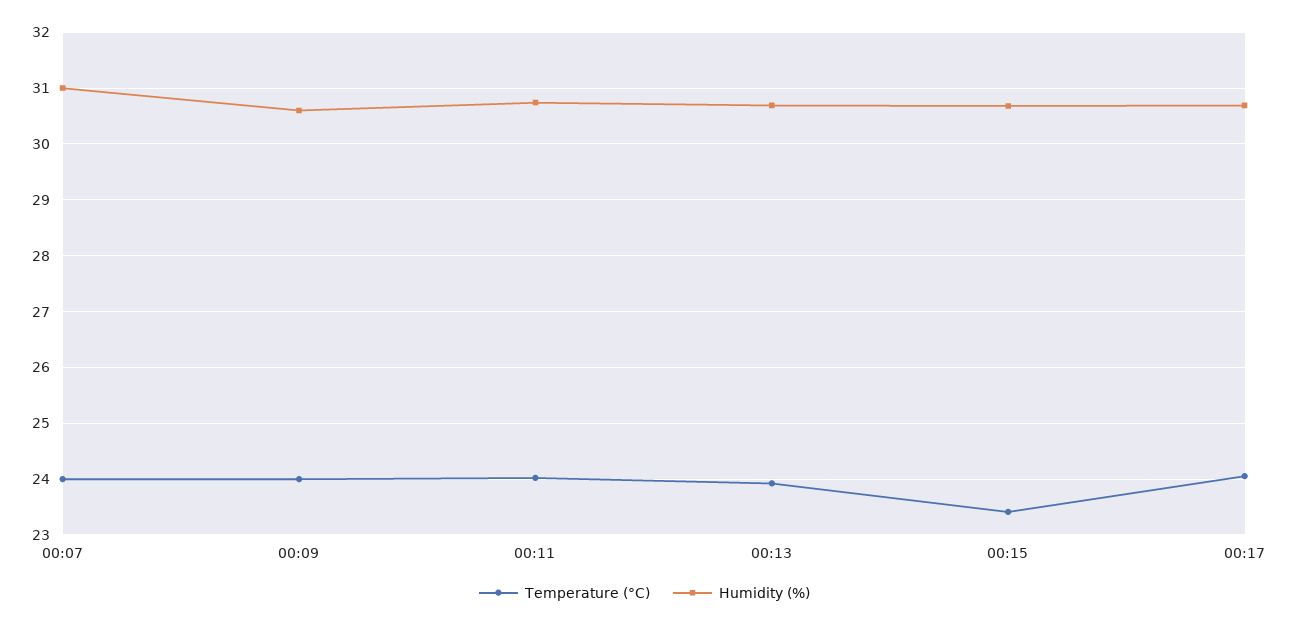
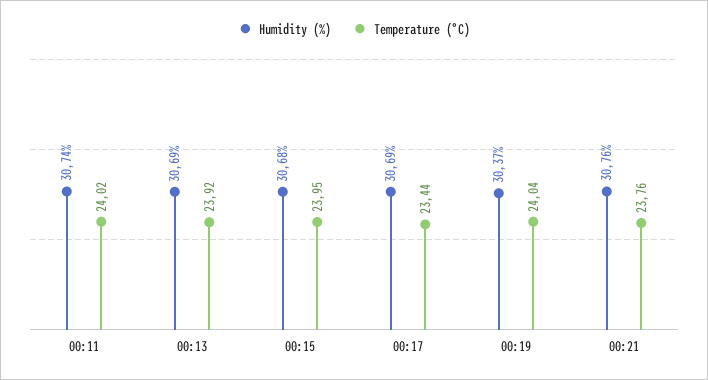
Temperature (°C), 00:07: 24 -> none
Humidity (%), 00:07: 31 -> none
Temperature (°C), 00:09: 24 -> none
Humidity (%), 00:09: 30.6 -> none
Temperature (°C), 00:15: 23.4 -> 23.95
Temperature (°C), 00:17: 24 -> 23.44
Humidity (%), 00:19: none -> 30.37
Temperature (°C), 00:19: none -> 24.04
Humidity (%), 00:21: none -> 30.76
Temperature (°C), 00:21: none -> 23.76

